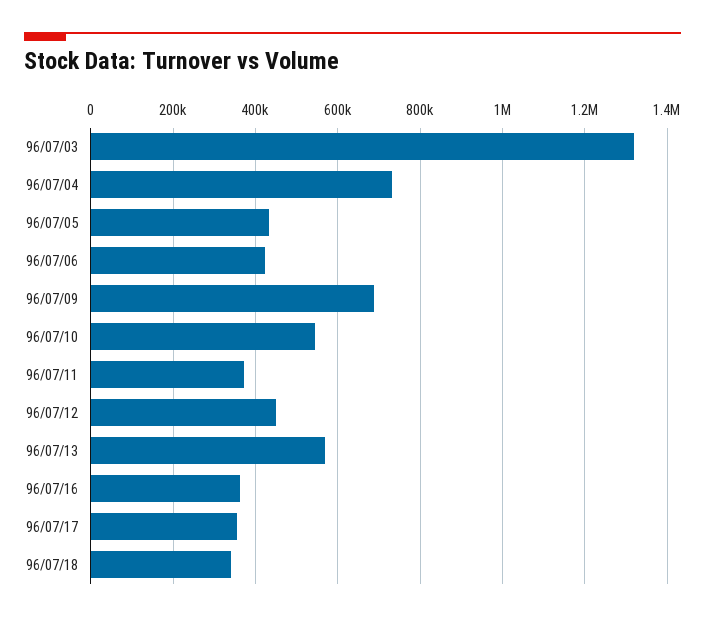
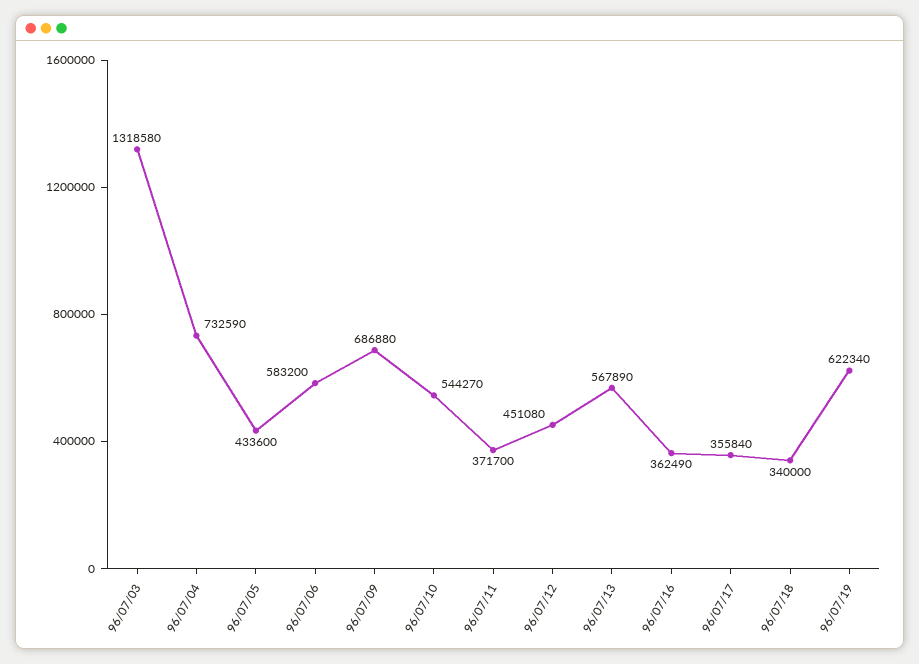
96/07/06: 420000 -> 583200
96/07/19: none -> 622340

